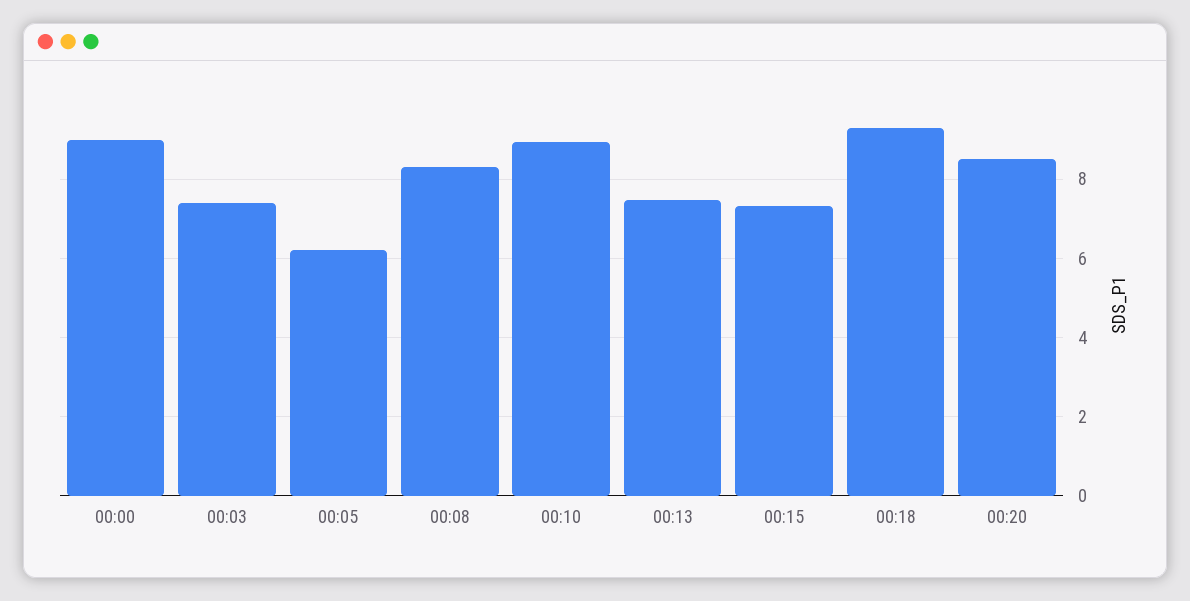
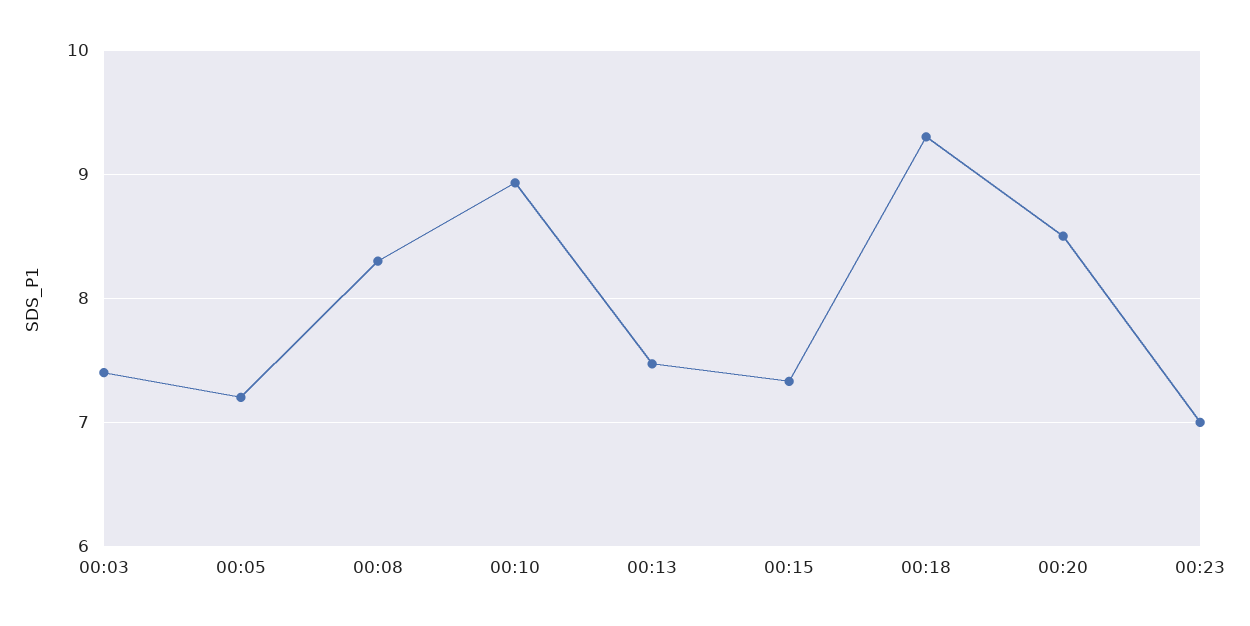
00:00: 9 -> none
00:05: 6.2 -> 7.2
00:23: none -> 7

